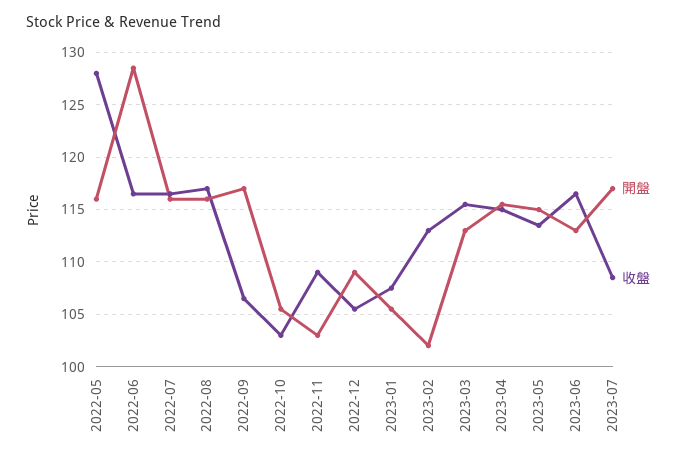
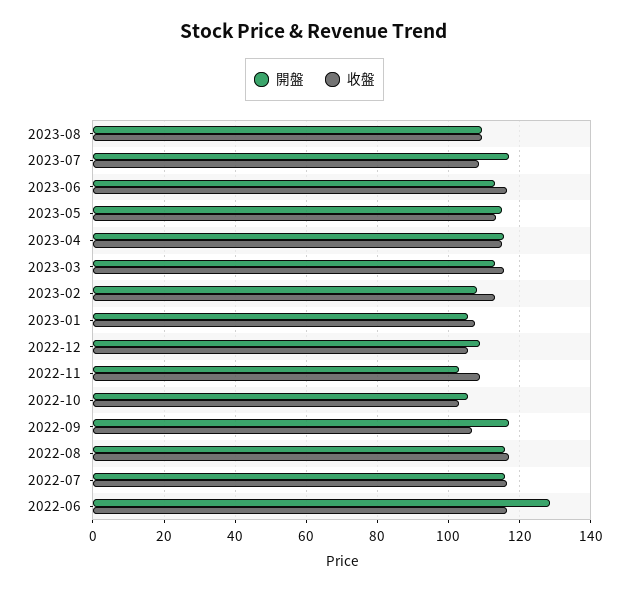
開盤, 2022-05: 116 -> none
收盤, 2022-05: 128 -> none
開盤, 2023-02: 102 -> 108
開盤, 2023-08: none -> 110
收盤, 2023-08: none -> 110

